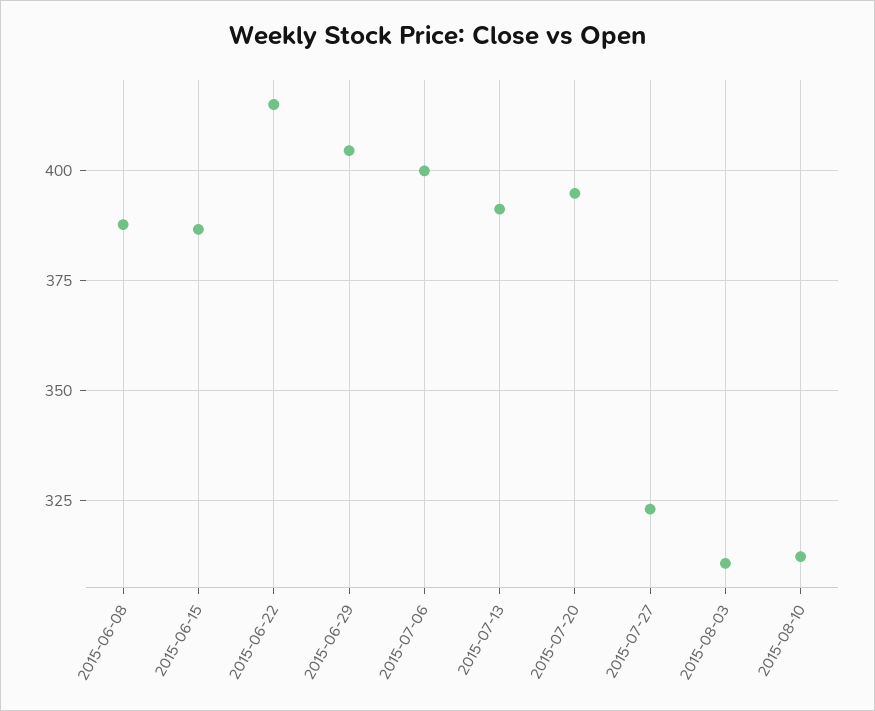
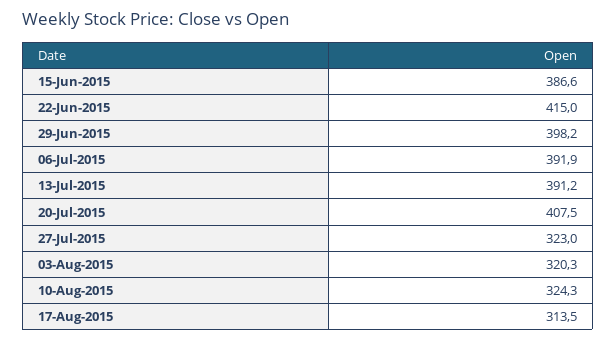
2015-06-08: 387.5 -> none
2015-06-29: 405 -> 398.2
2015-07-06: 400 -> 391.9
2015-07-20: 395 -> 407.5
2015-08-03: 310 -> 320.3
2015-08-10: 312.5 -> 324.3
17-Aug-2015: none -> 313.5

